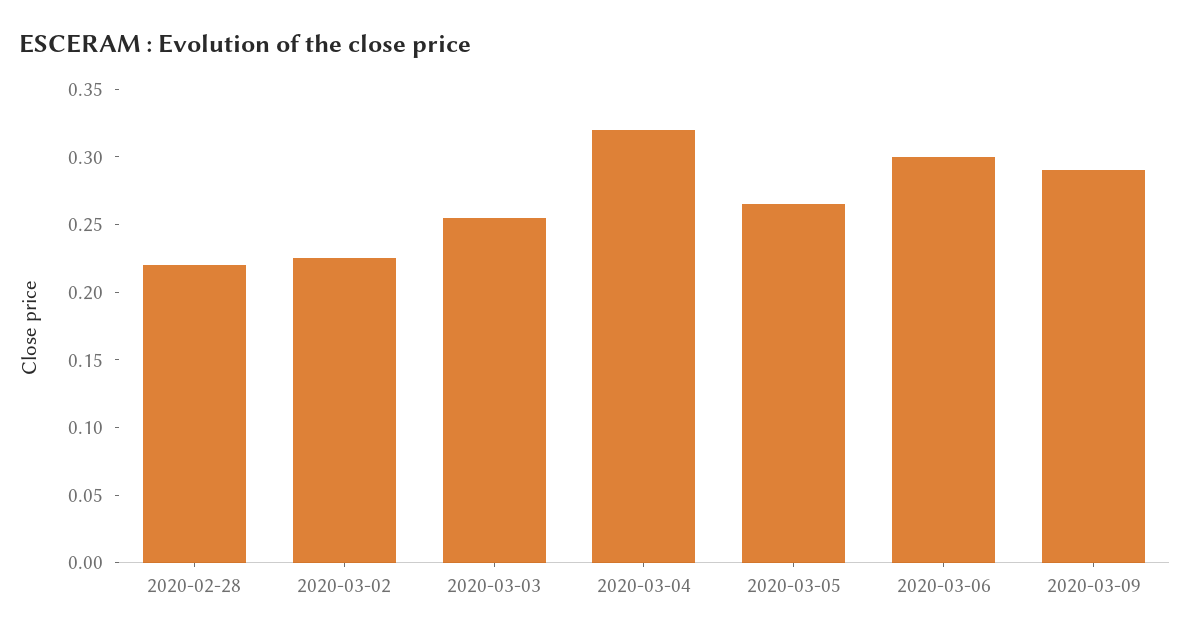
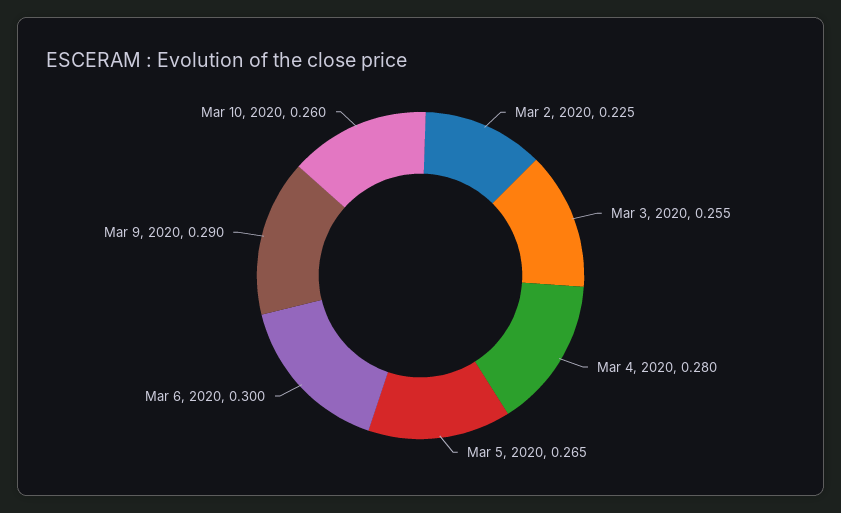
2020-02-28: 0.22 -> none
2020-03-04: 0.32 -> 0.28
Mar 10, 2020: none -> 0.26

